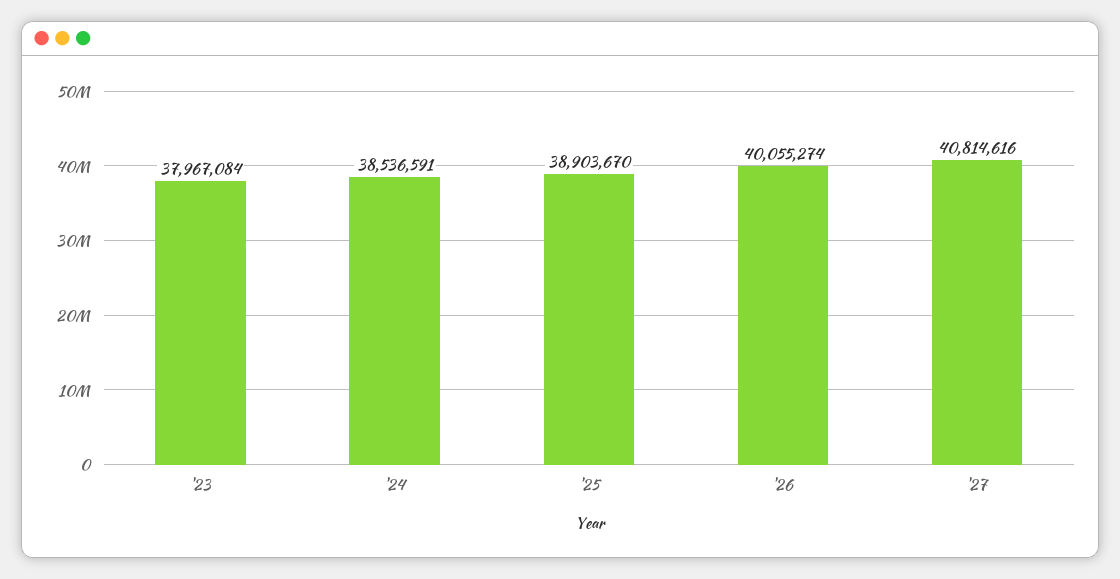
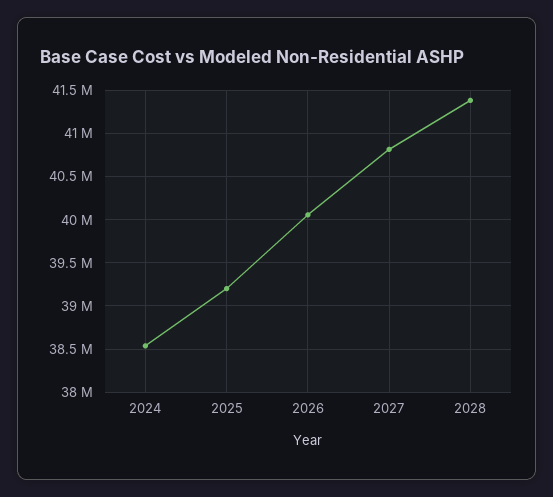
'23: 37967084 -> none
'25: 38903670 -> 39200000
2028: none -> 41400000

